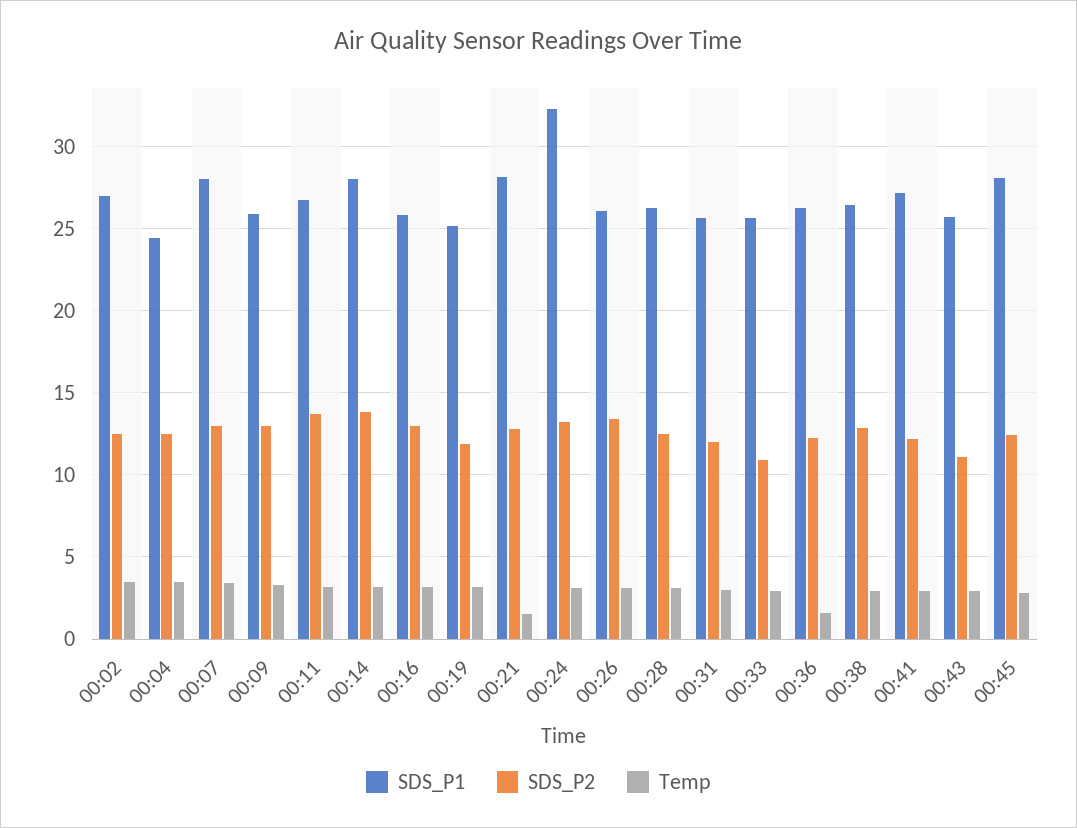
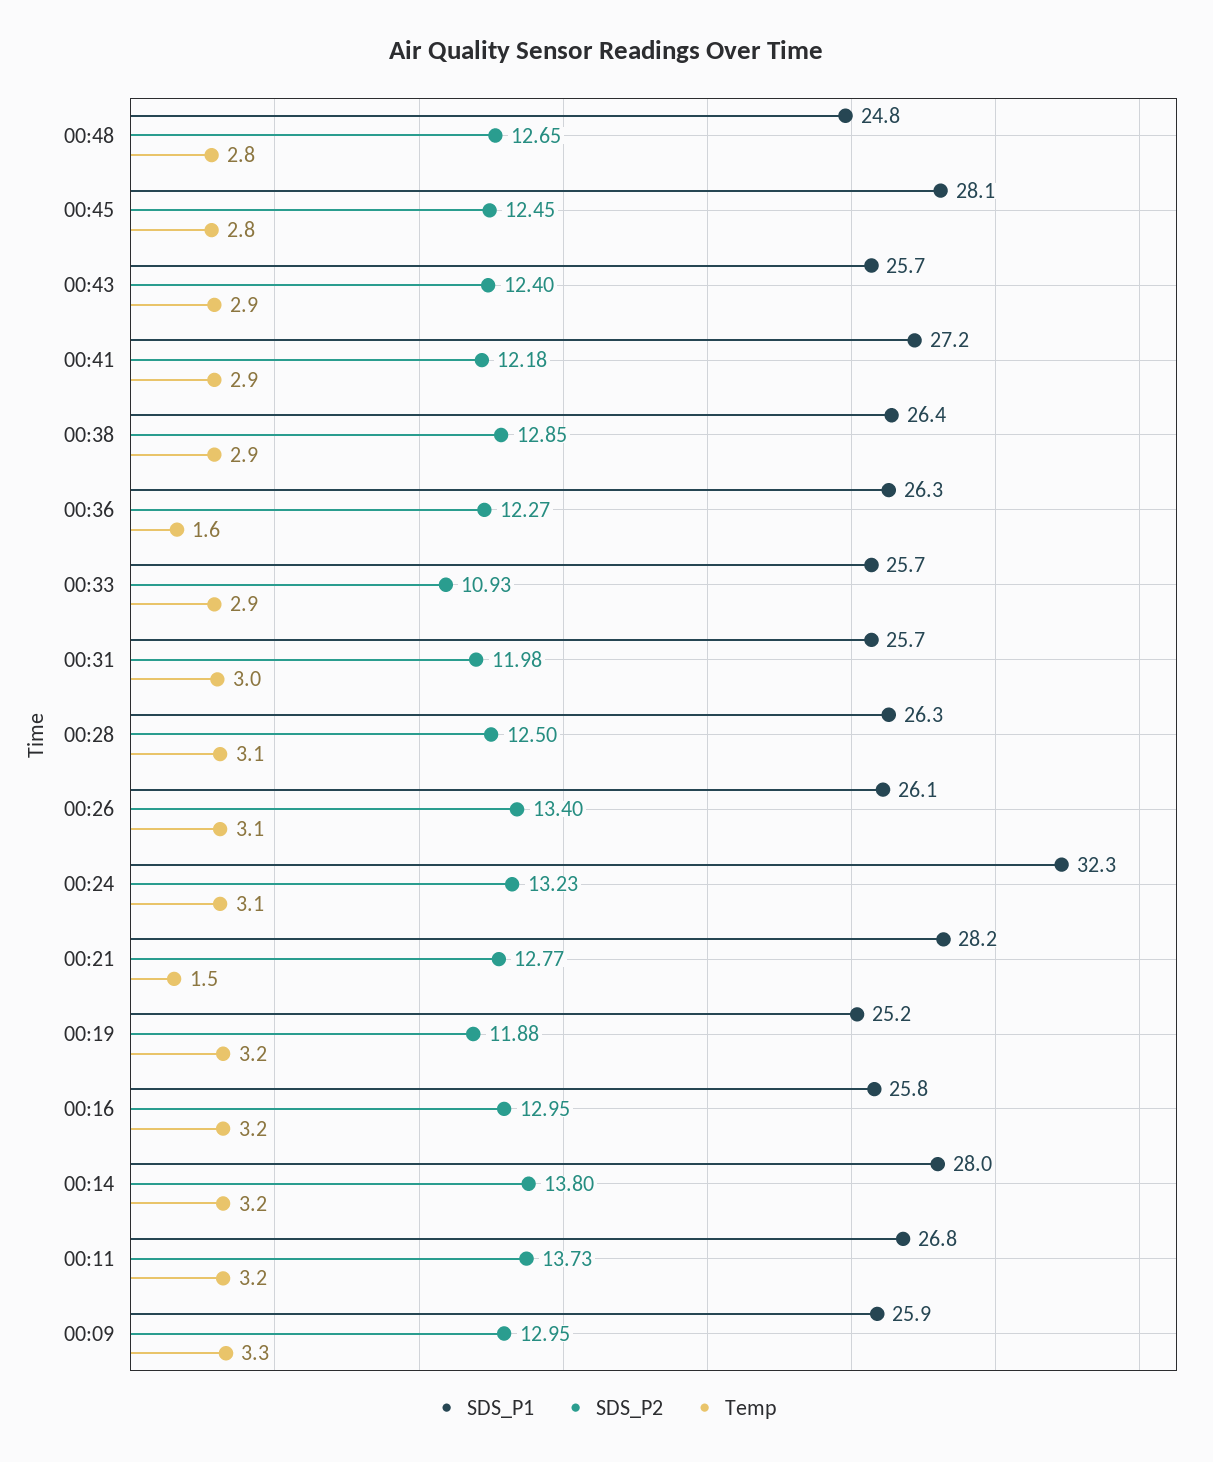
SDS_P1, 00:02: 27 -> none
SDS_P2, 00:02: 12.5 -> none
Temp, 00:02: 3.5 -> none
SDS_P1, 00:04: 24.5 -> none
SDS_P2, 00:04: 12.5 -> none
Temp, 00:04: 3.5 -> none
SDS_P1, 00:07: 28 -> none
SDS_P2, 00:07: 13 -> none
Temp, 00:07: 3.5 -> none
SDS_P2, 00:43: 11 -> 12.4
SDS_P1, 00:48: none -> 24.8
SDS_P2, 00:48: none -> 12.65
Temp, 00:48: none -> 2.8

